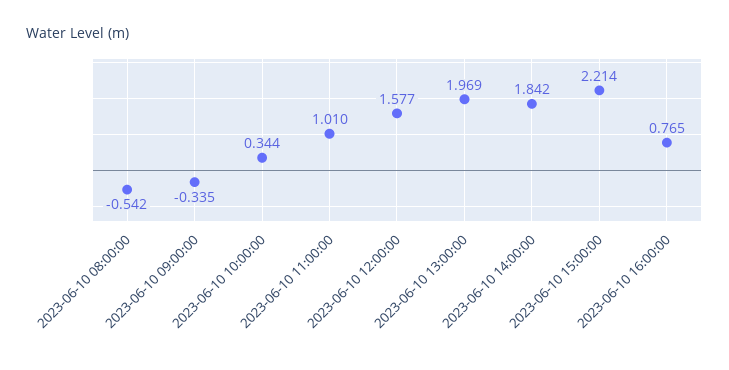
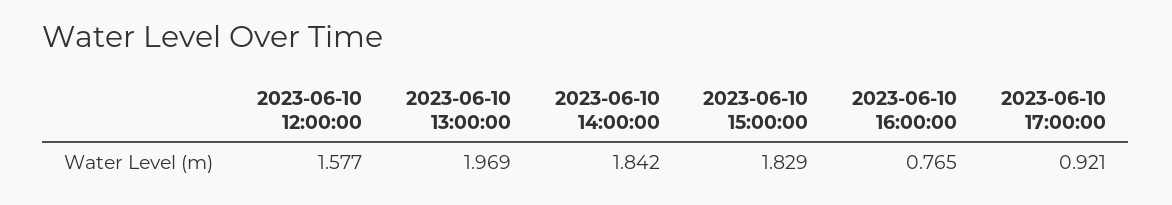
2023-06-10 08:00:00: -0.542 -> none
2023-06-10 09:00:00: -0.335 -> none
2023-06-10 10:00:00: 0.344 -> none
2023-06-10 11:00:00: 1.01 -> none
2023-06-10 15:00:00: 2.214 -> 1.829
2023-06-10 17:00:00: none -> 0.921

